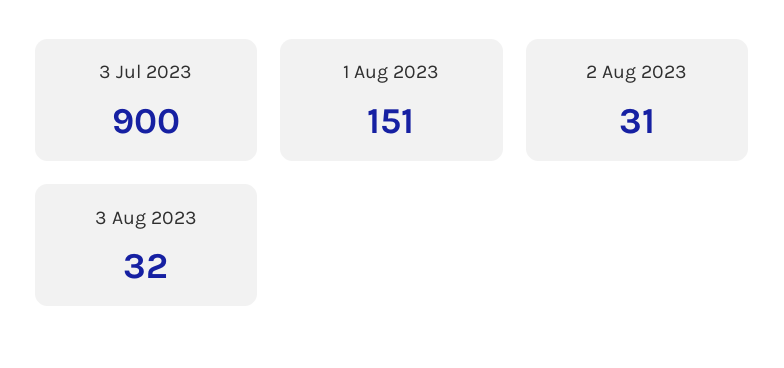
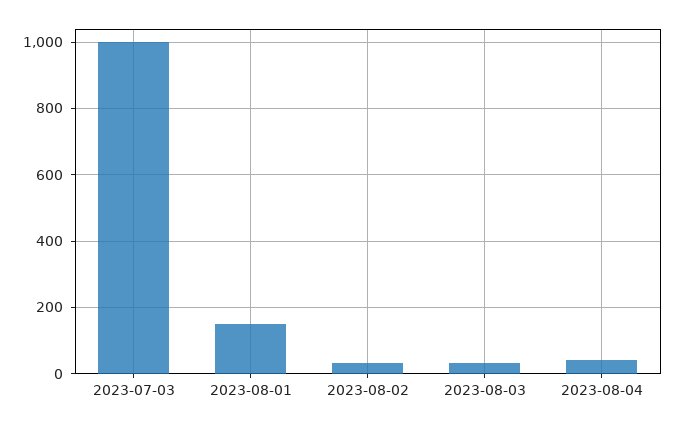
3 Jul 2023: 900 -> 1000
2023-08-04: none -> 40

